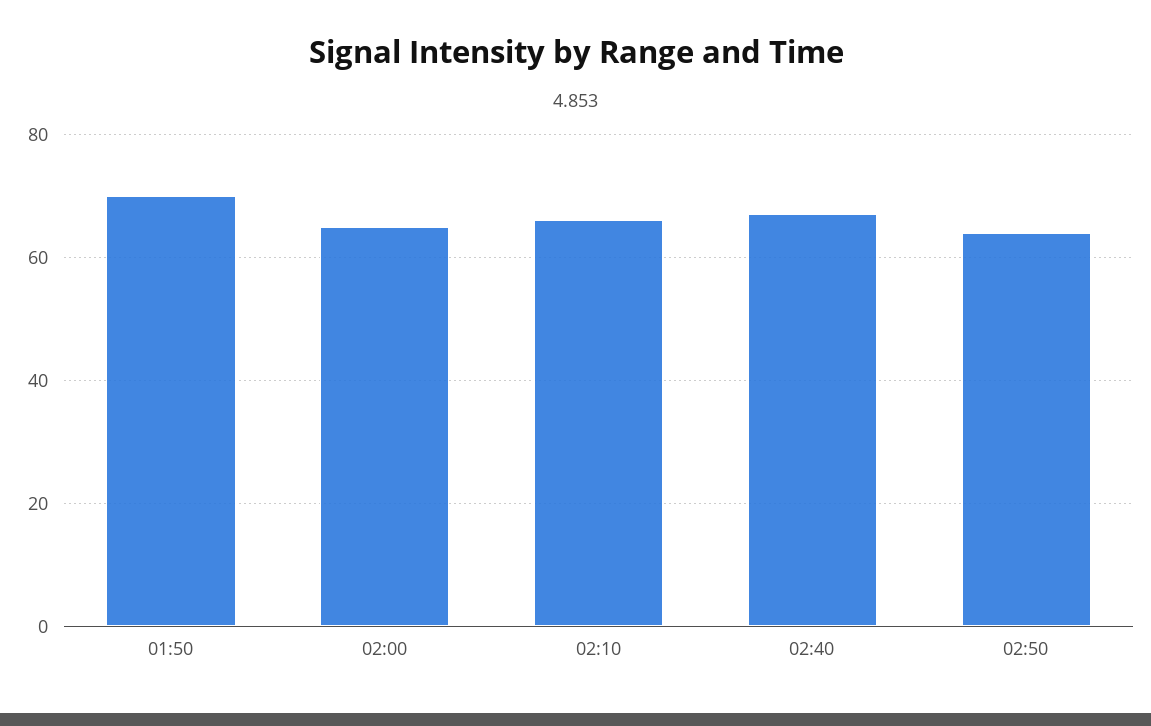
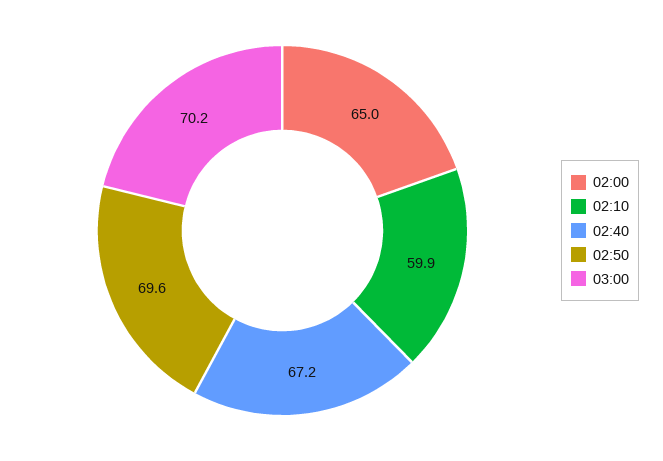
01:50: 70 -> none
02:10: 66 -> 59.9
02:50: 64 -> 69.6
03:00: none -> 70.2

